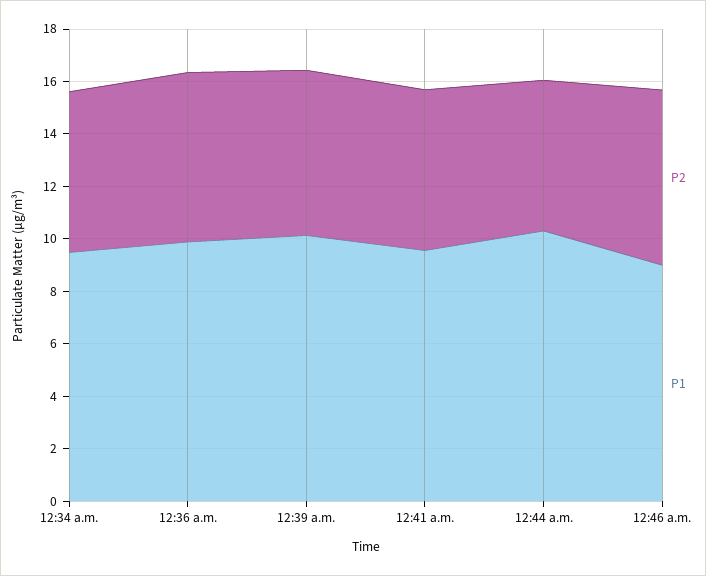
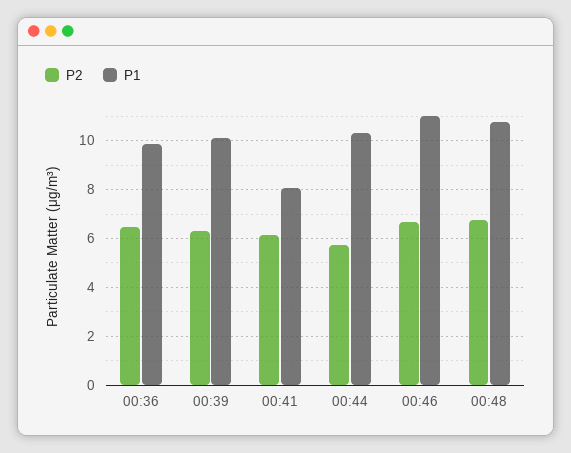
P2, 12:34 a.m.: 6 -> none
P1, 12:34 a.m.: 9.5 -> none
P1, 12:41 a.m.: 9.5 -> 8
P1, 12:46 a.m.: 9 -> 11
P2, 00:48: none -> 6.75
P1, 00:48: none -> 10.75

